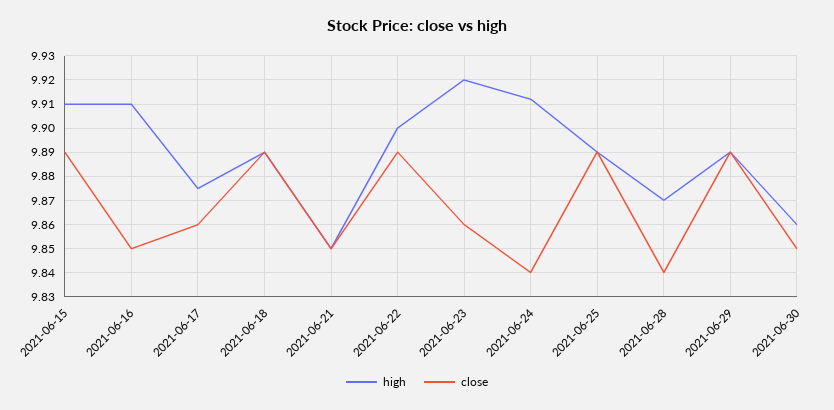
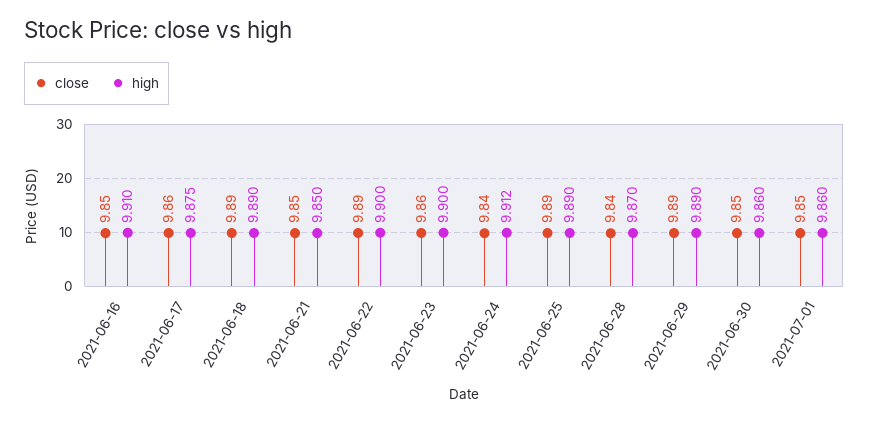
high, 2021-06-15: 9.91 -> none
close, 2021-06-15: 9.89 -> none
high, 2021-06-23: 9.92 -> 9.9
close, 2021-07-01: none -> 9.85
high, 2021-07-01: none -> 9.86

